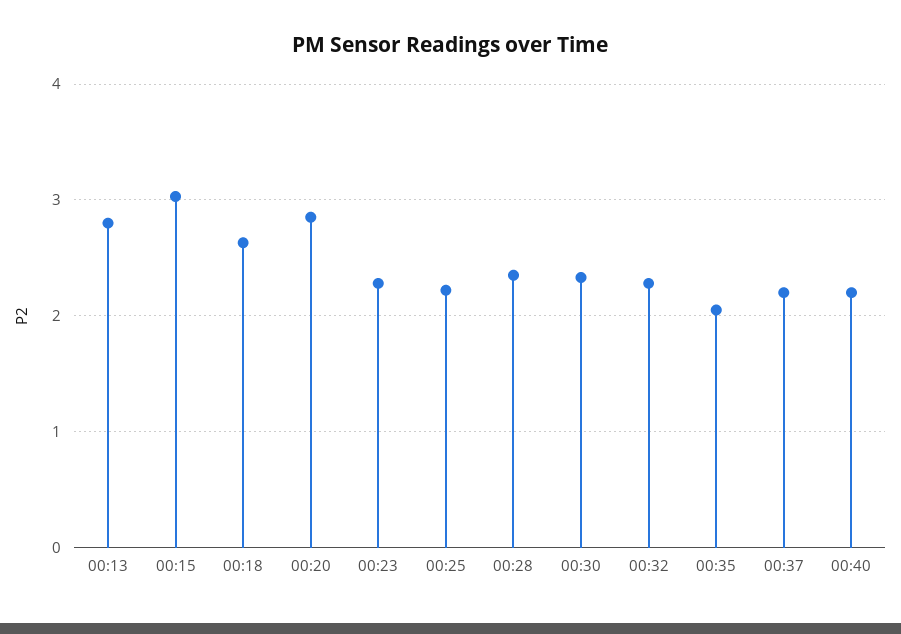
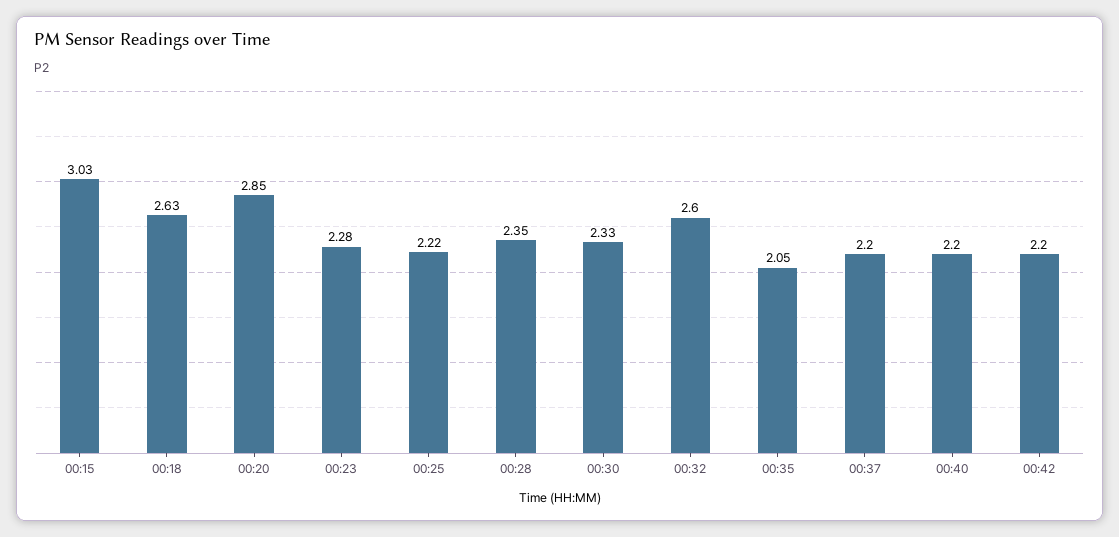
00:13: 2.8 -> none
00:32: 2.3 -> 2.6
00:42: none -> 2.2

